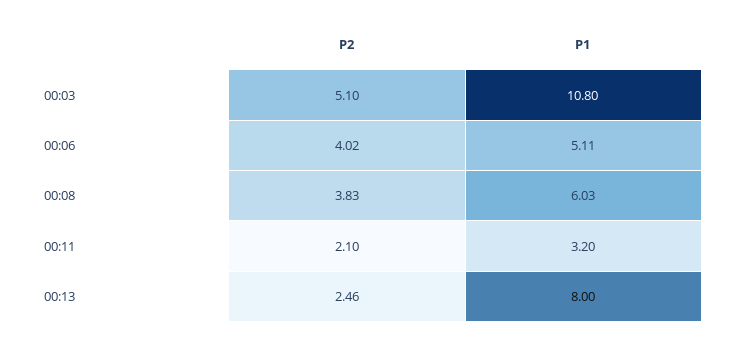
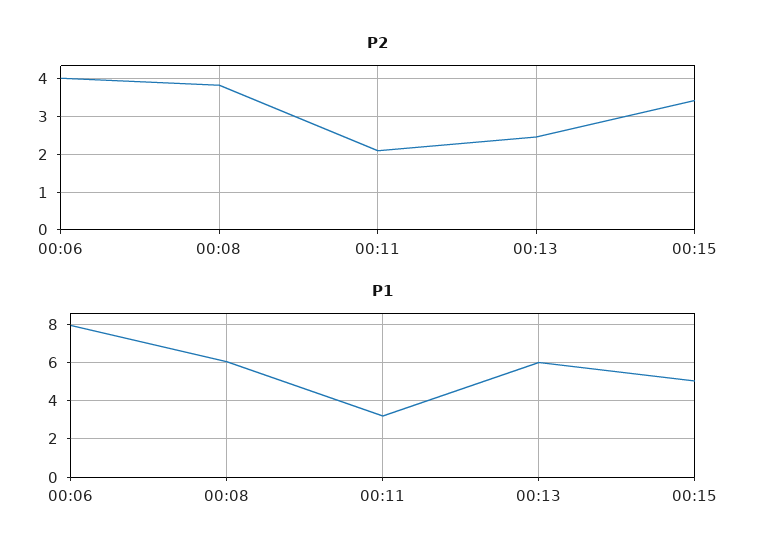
P2, 00:03: 5.1 -> none
P1, 00:03: 10.8 -> none
P1, 00:06: 5.11 -> 8
P1, 00:13: 8 -> 6
P2, 00:15: none -> 3.4
P1, 00:15: none -> 5

